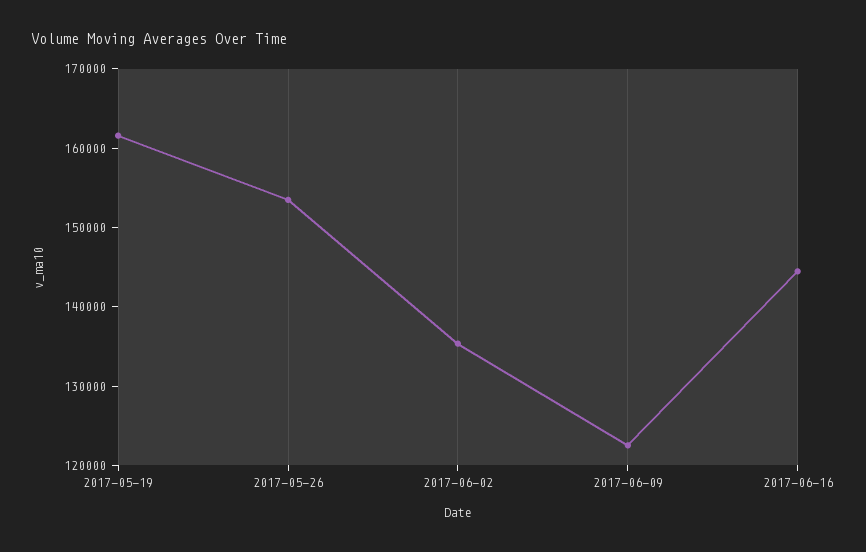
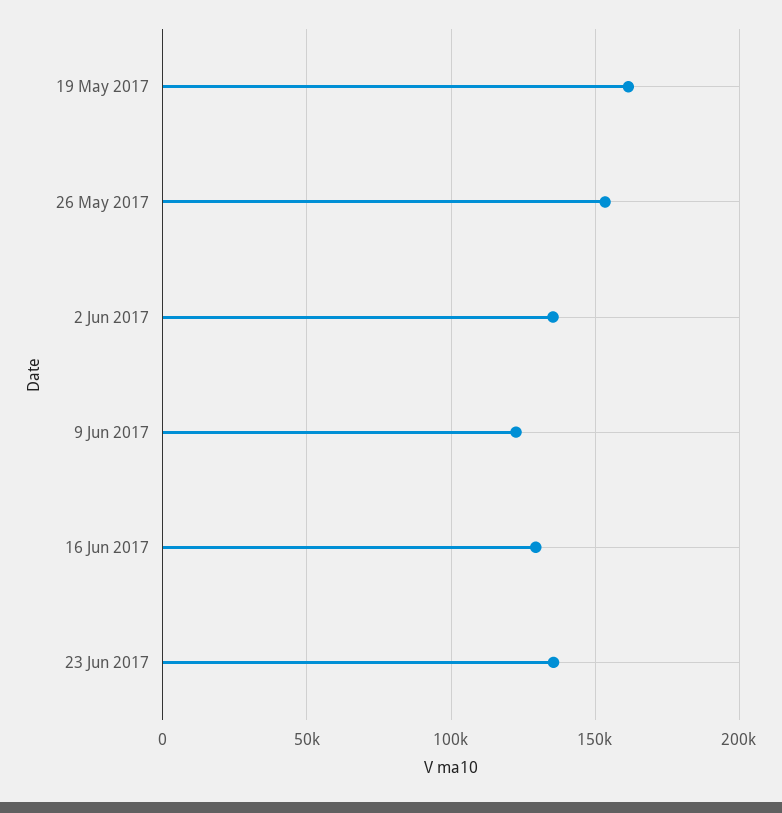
2017-06-16: 144000 -> 130000
23 Jun 2017: none -> 135000

